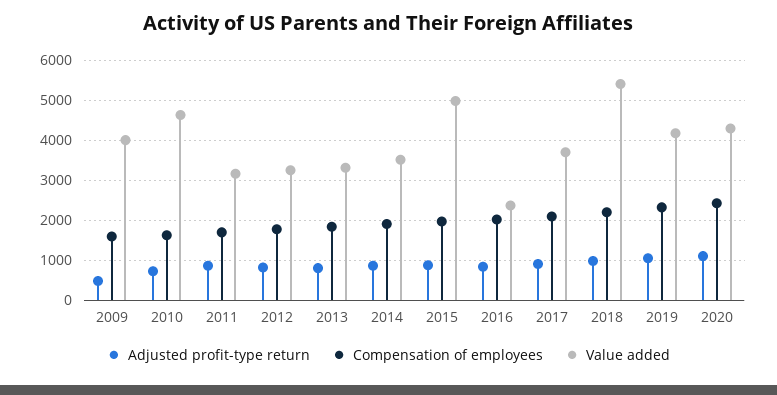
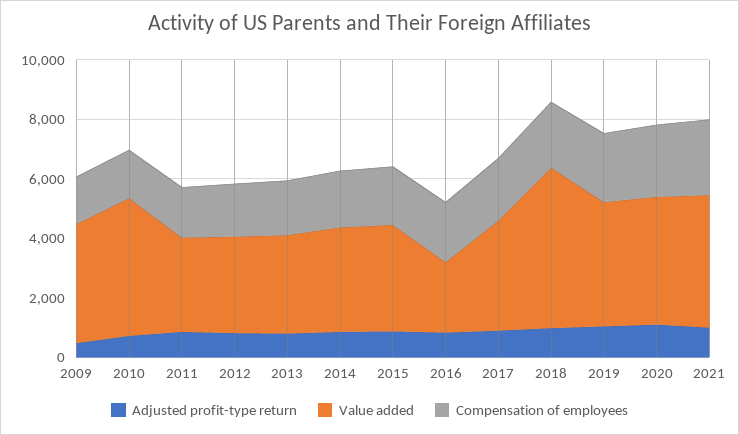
Value added, 2015: 5000 -> 3500
Adjusted profit-type return, 2021: none -> 1000
Value added, 2021: none -> 4500
Compensation of employees, 2021: none -> 2500

